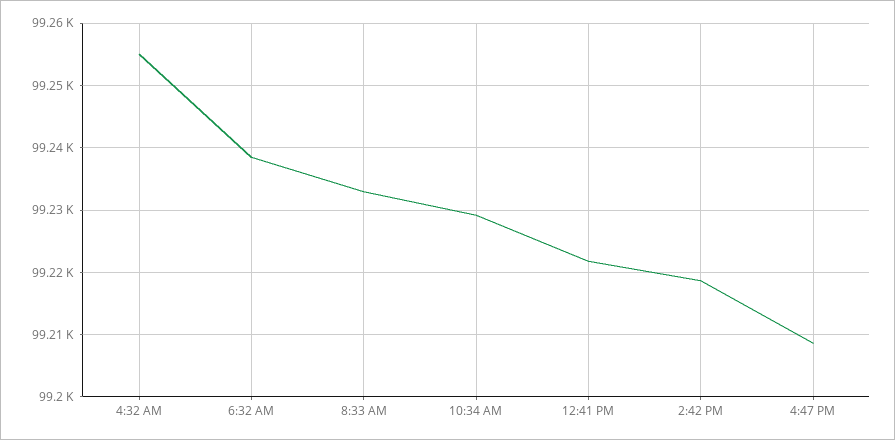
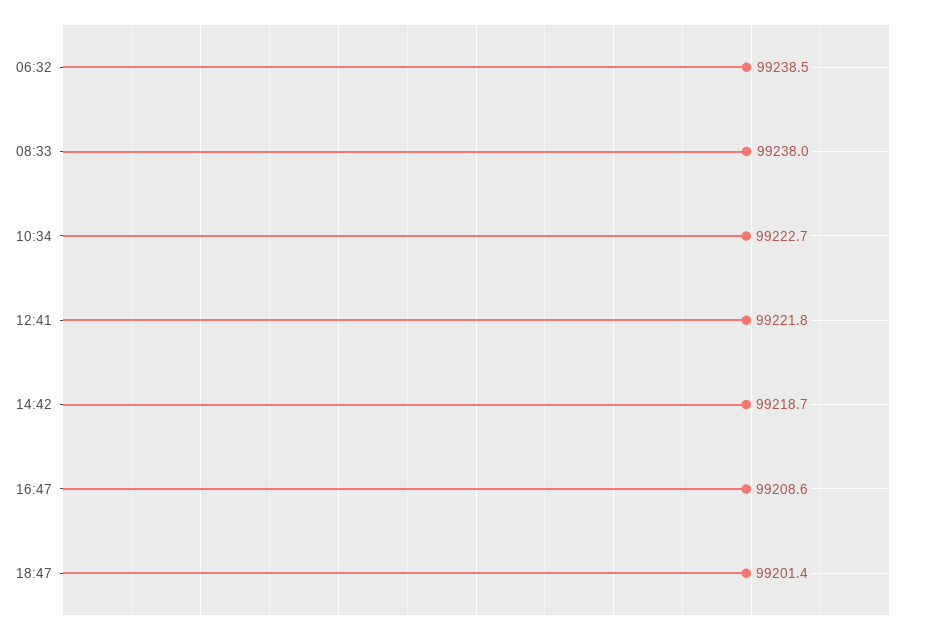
4:32 AM: 99255 -> none
8:33 AM: 99233 -> 99238
10:34 AM: 99229 -> 99222.7
18:47: none -> 99201.4

